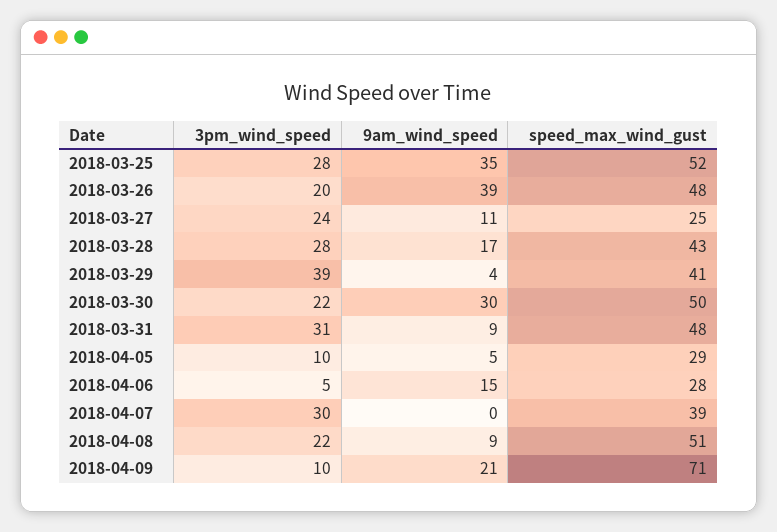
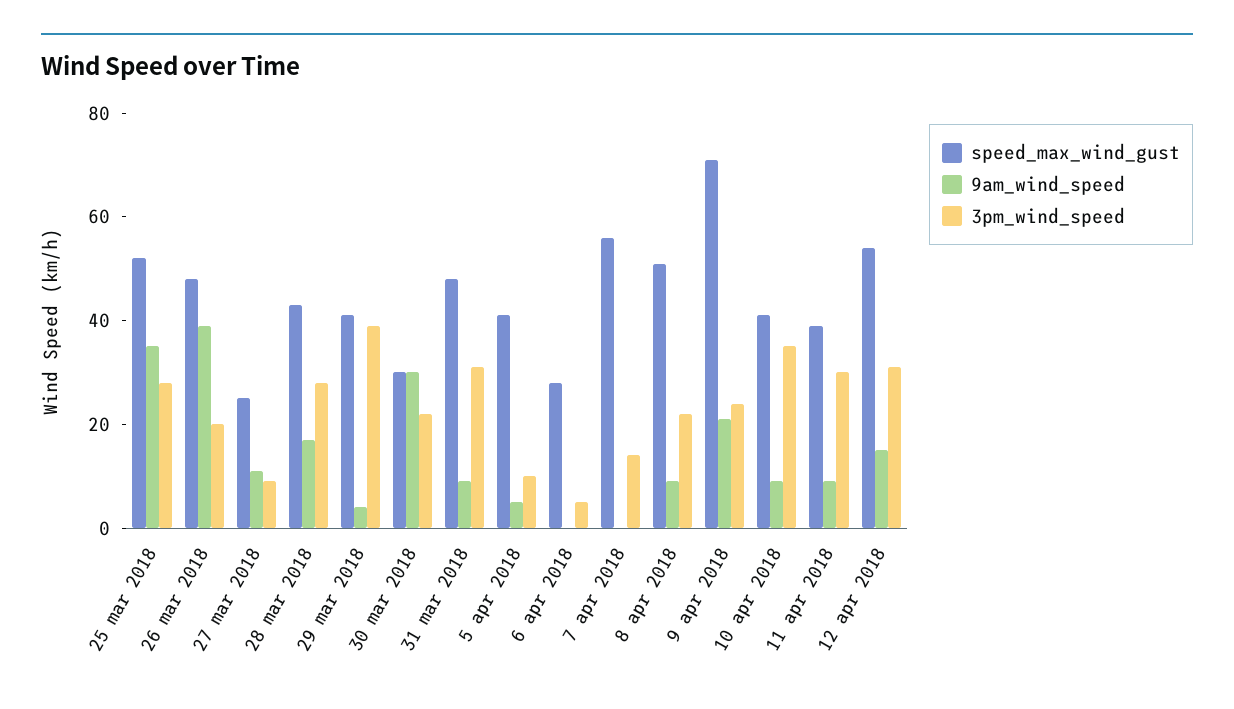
3pm_wind_speed, 2018-03-27: 24 -> 10
speed_max_wind_gust, 2018-03-30: 50 -> 30
speed_max_wind_gust, 2018-04-05: 29 -> 40
9am_wind_speed, 2018-04-06: 15 -> 0
3pm_wind_speed, 2018-04-07: 30 -> 15
speed_max_wind_gust, 2018-04-07: 39 -> 55
3pm_wind_speed, 2018-04-09: 10 -> 25
speed_max_wind_gust, 10 apr 2018: none -> 40
9am_wind_speed, 10 apr 2018: none -> 10
3pm_wind_speed, 10 apr 2018: none -> 35
speed_max_wind_gust, 11 apr 2018: none -> 40
9am_wind_speed, 11 apr 2018: none -> 10
3pm_wind_speed, 11 apr 2018: none -> 30
speed_max_wind_gust, 12 apr 2018: none -> 55
9am_wind_speed, 12 apr 2018: none -> 15
3pm_wind_speed, 12 apr 2018: none -> 30

